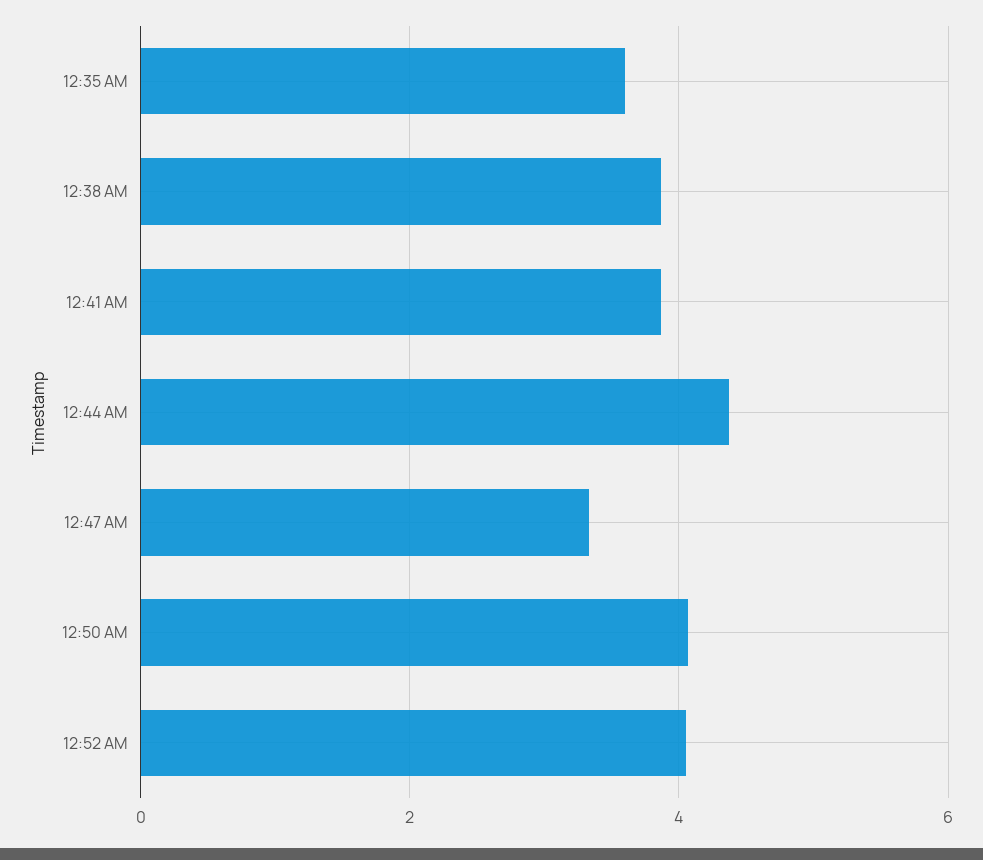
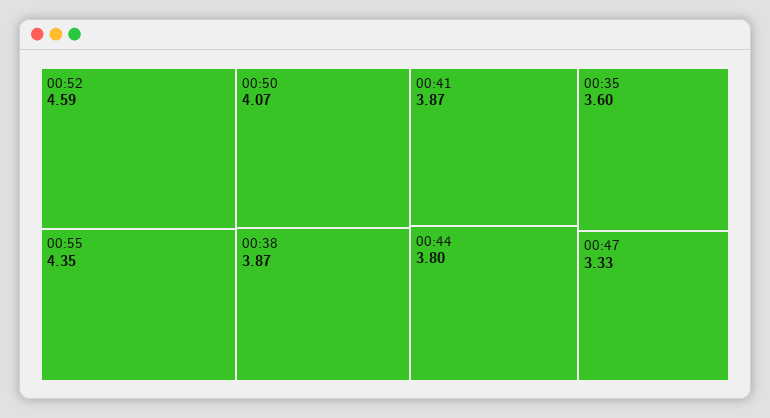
12:44 AM: 4.4 -> 3.8
12:52 AM: 4 -> 4.59
00:55: none -> 4.35

